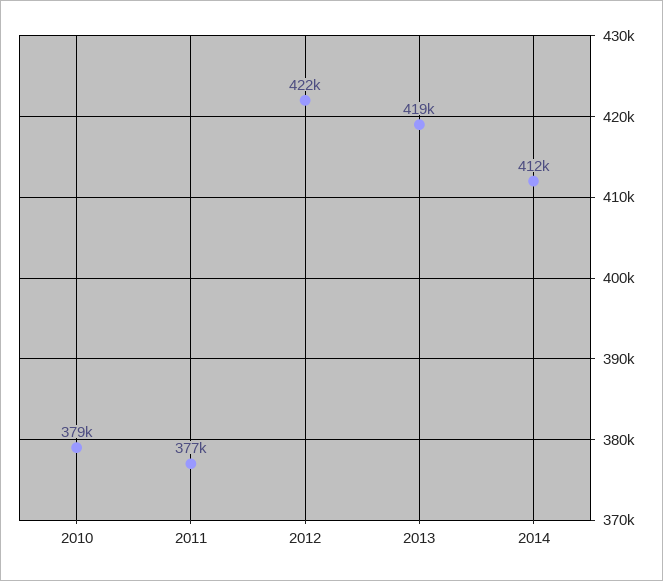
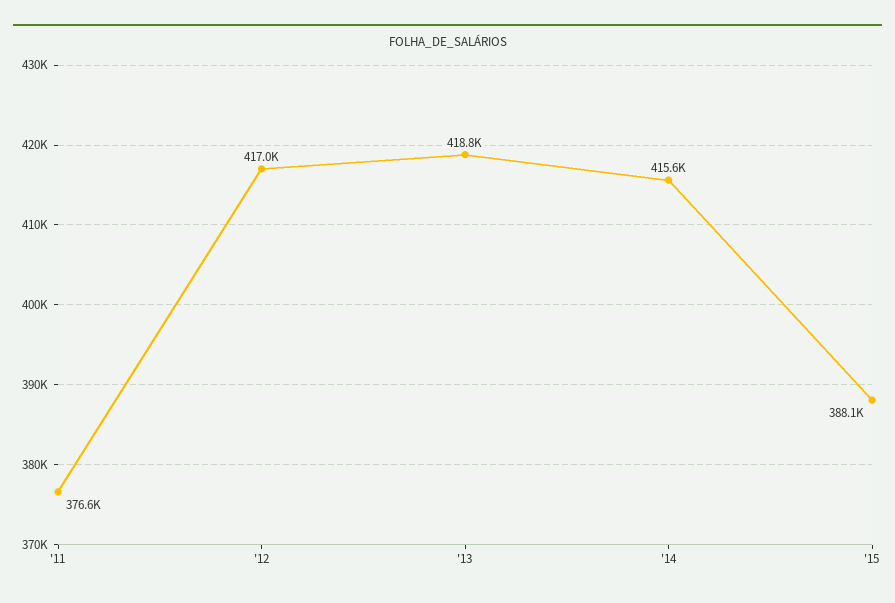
2010: 379000 -> none
2012: 422000 -> 417000
2014: 412000 -> 415600
'15: none -> 388100

